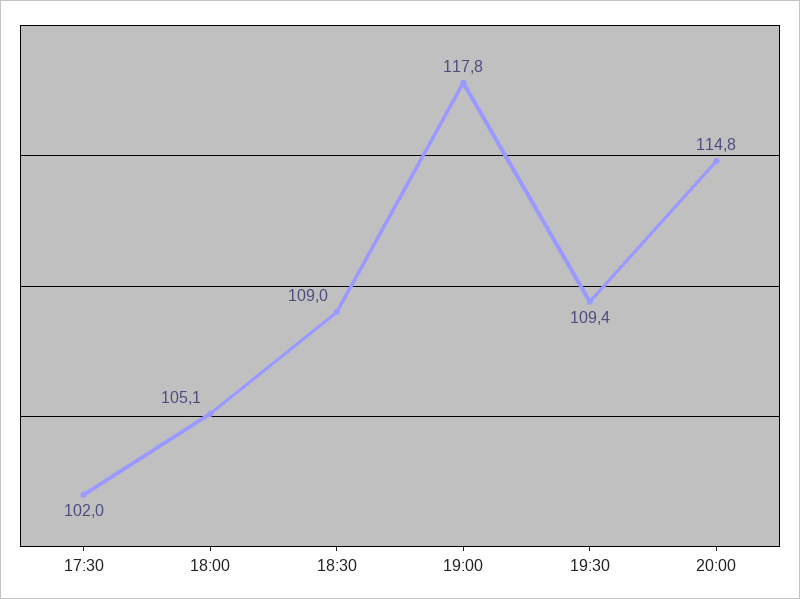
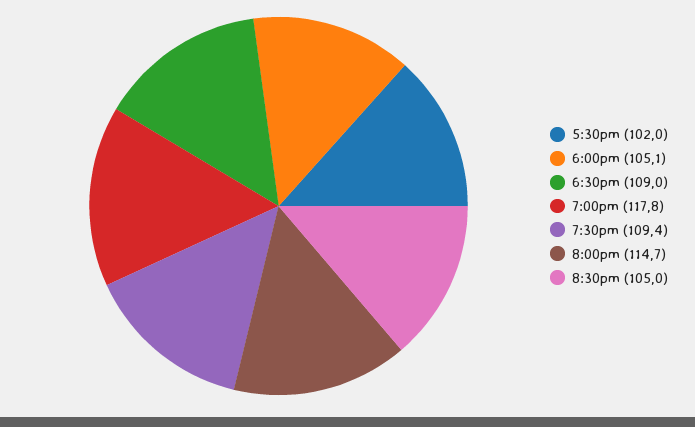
20:00: 114.8 -> 114.7
8:30pm: none -> 105

